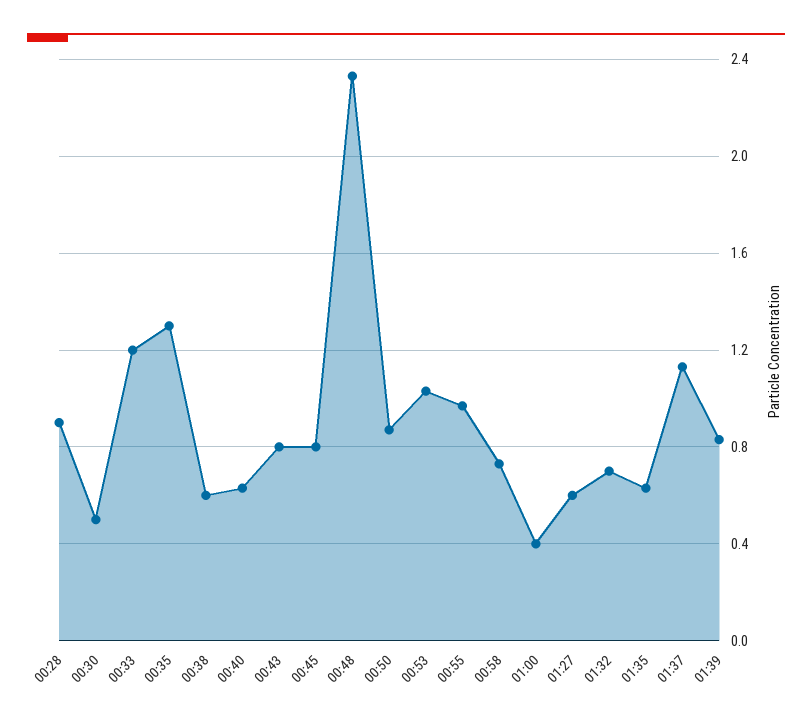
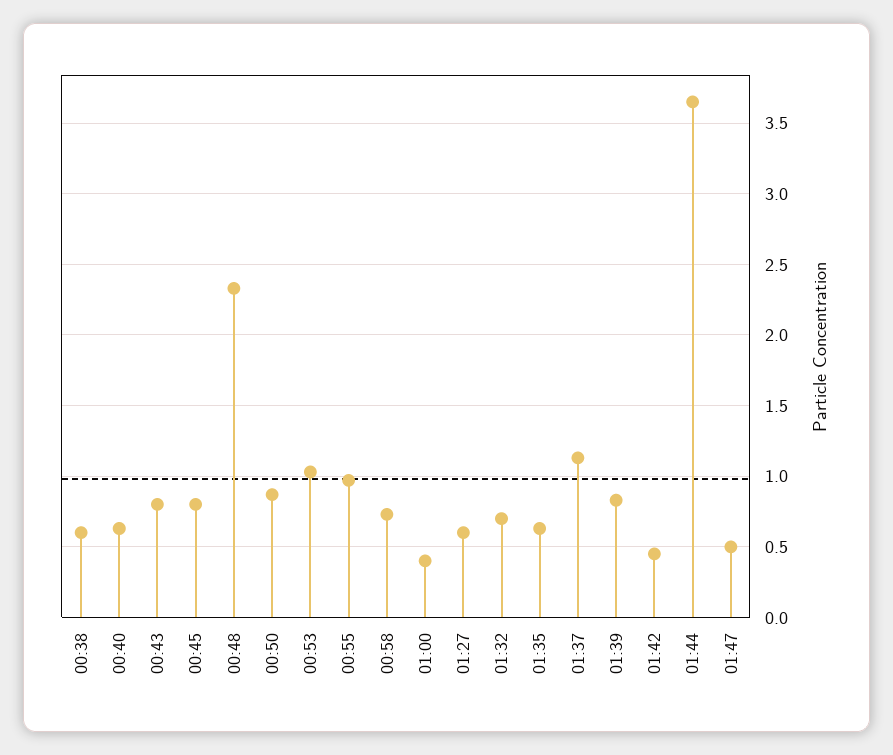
00:28: 0.9 -> none
00:30: 0.5 -> none
00:33: 1.2 -> none
00:35: 1.3 -> none
01:42: none -> 0.45
01:44: none -> 3.65
01:47: none -> 0.5

